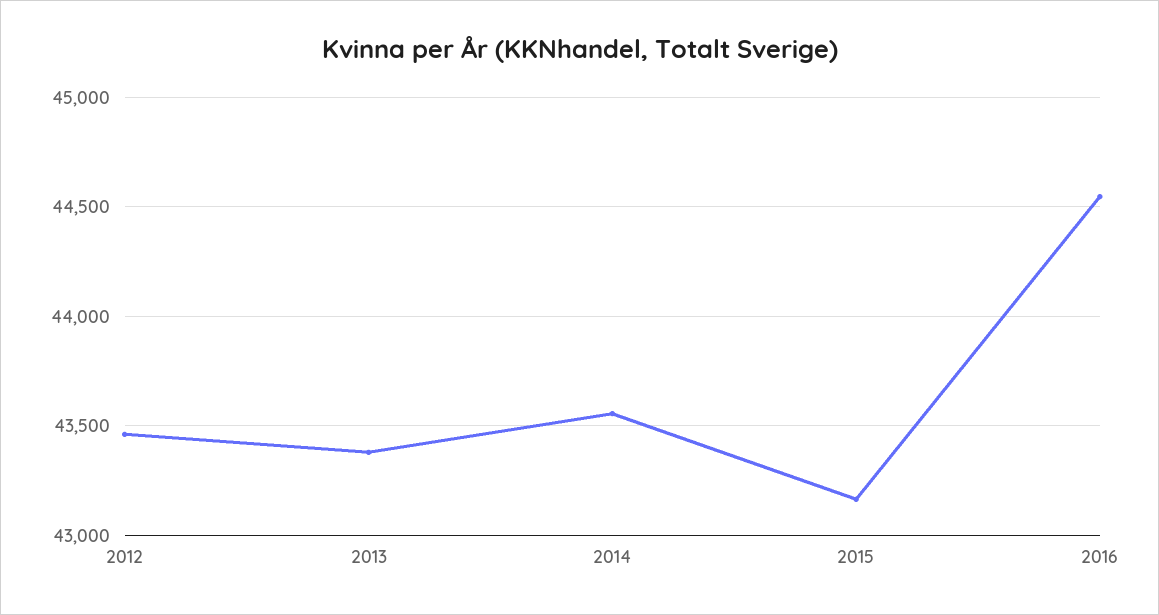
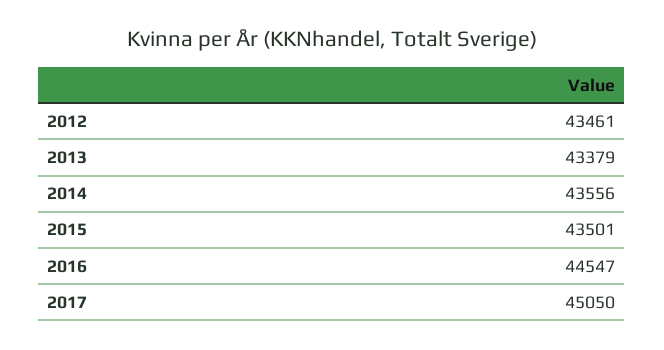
2015: 43150 -> 43501
2017: none -> 45050

